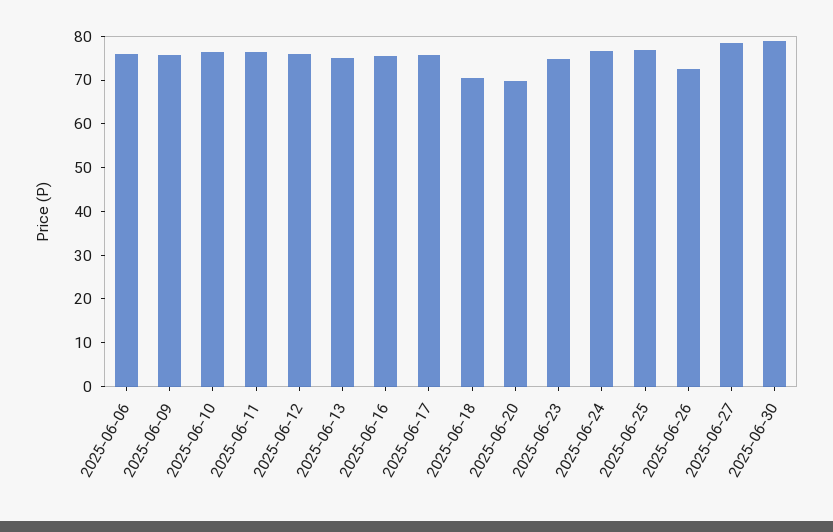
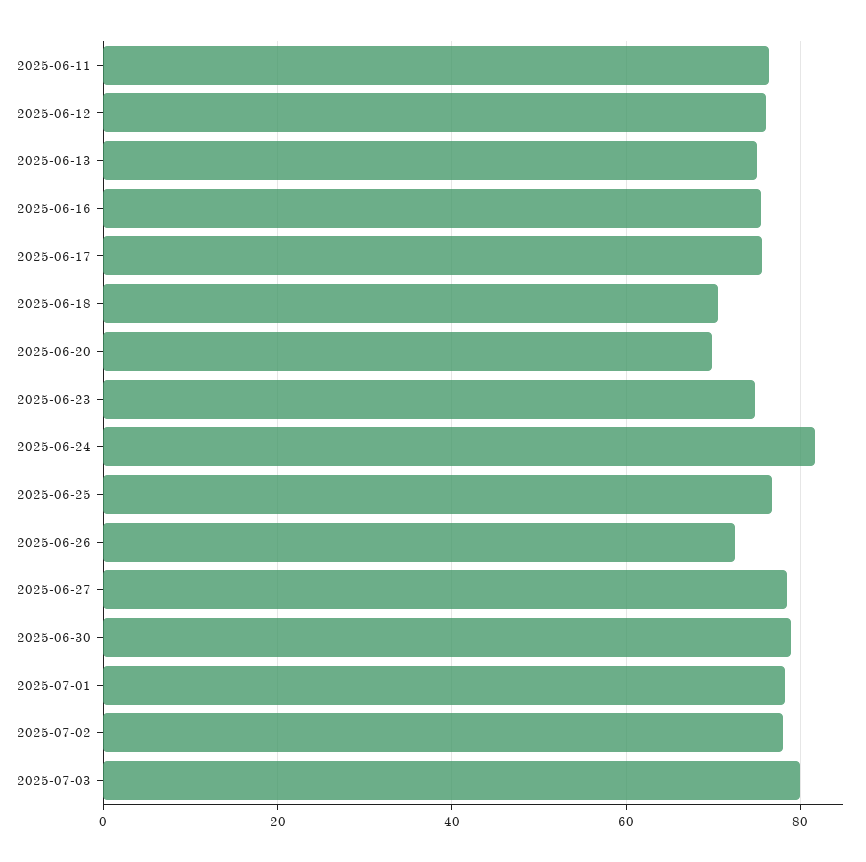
2025-06-06: 76 -> none
2025-06-09: 76 -> none
2025-06-10: 76 -> none
2025-06-24: 76 -> 82
2025-07-01: none -> 78
2025-07-02: none -> 78
2025-07-03: none -> 80

